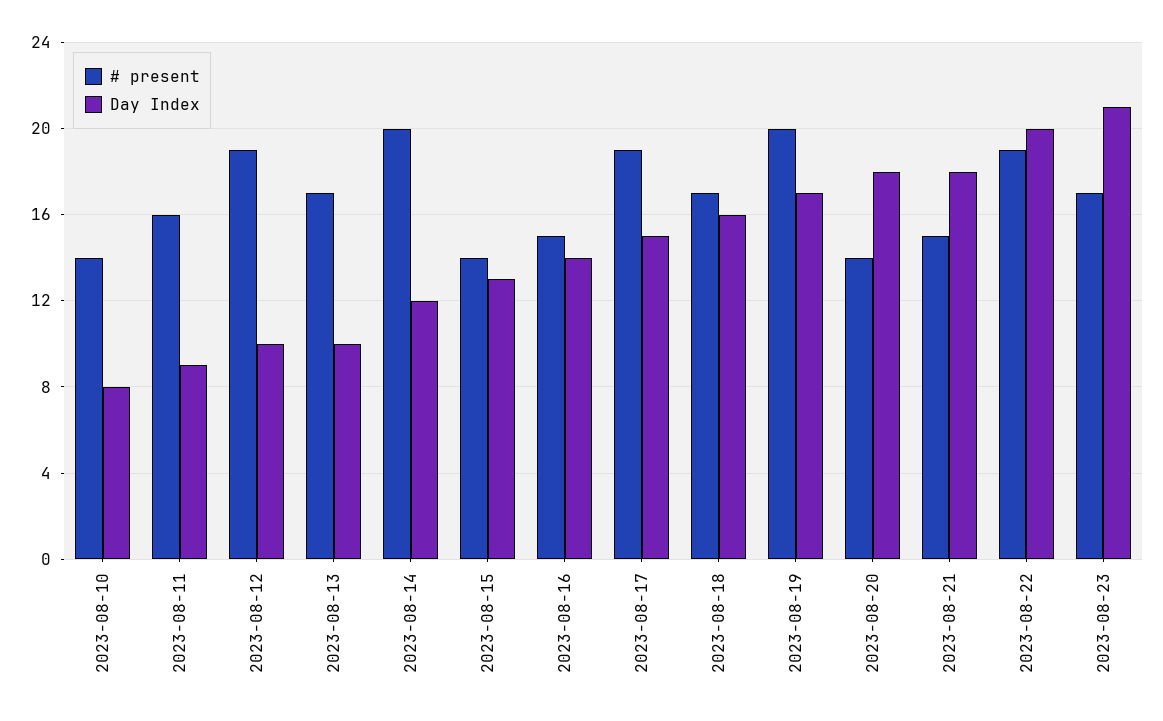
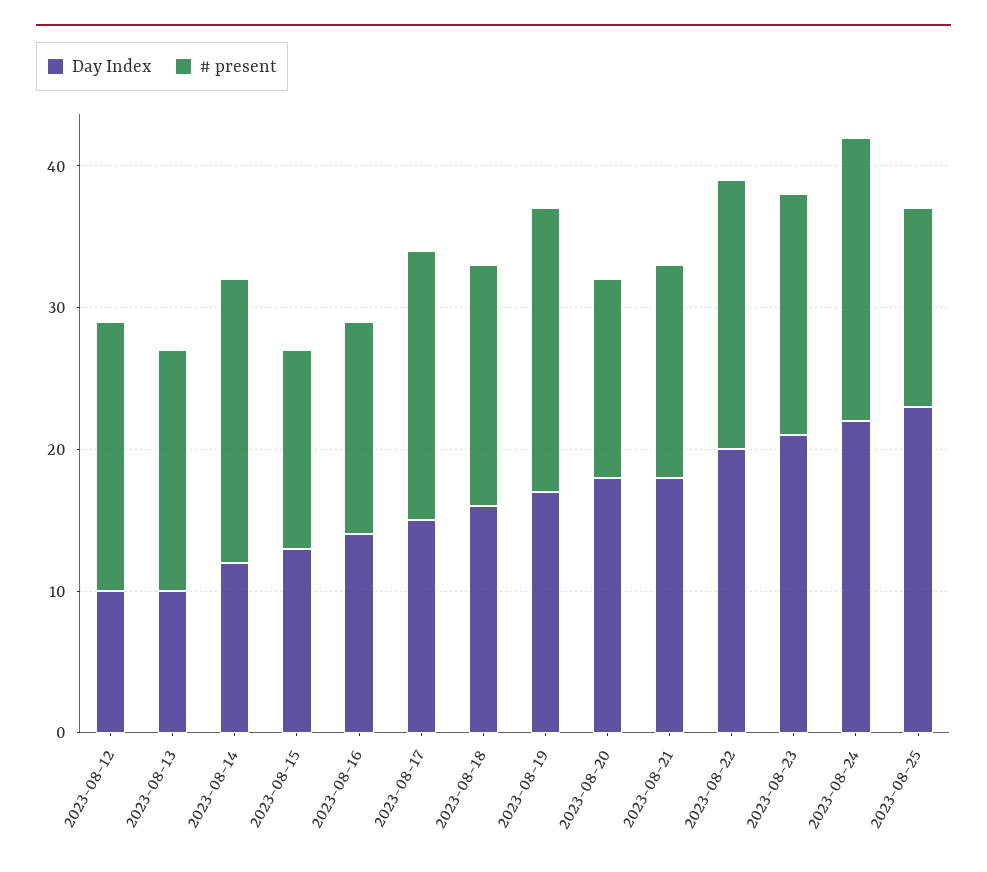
# present, 2023-08-10: 14 -> none
Day Index, 2023-08-10: 8 -> none
# present, 2023-08-11: 16 -> none
Day Index, 2023-08-11: 9 -> none
Day Index, 2023-08-24: none -> 22
# present, 2023-08-24: none -> 20
Day Index, 2023-08-25: none -> 23
# present, 2023-08-25: none -> 14

